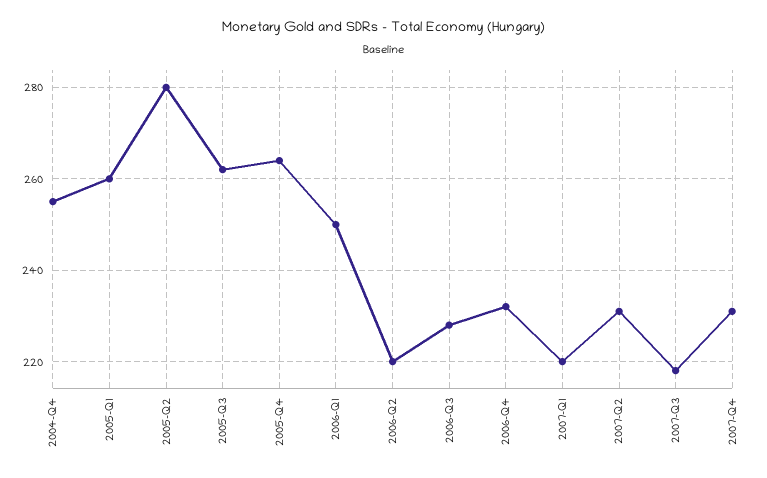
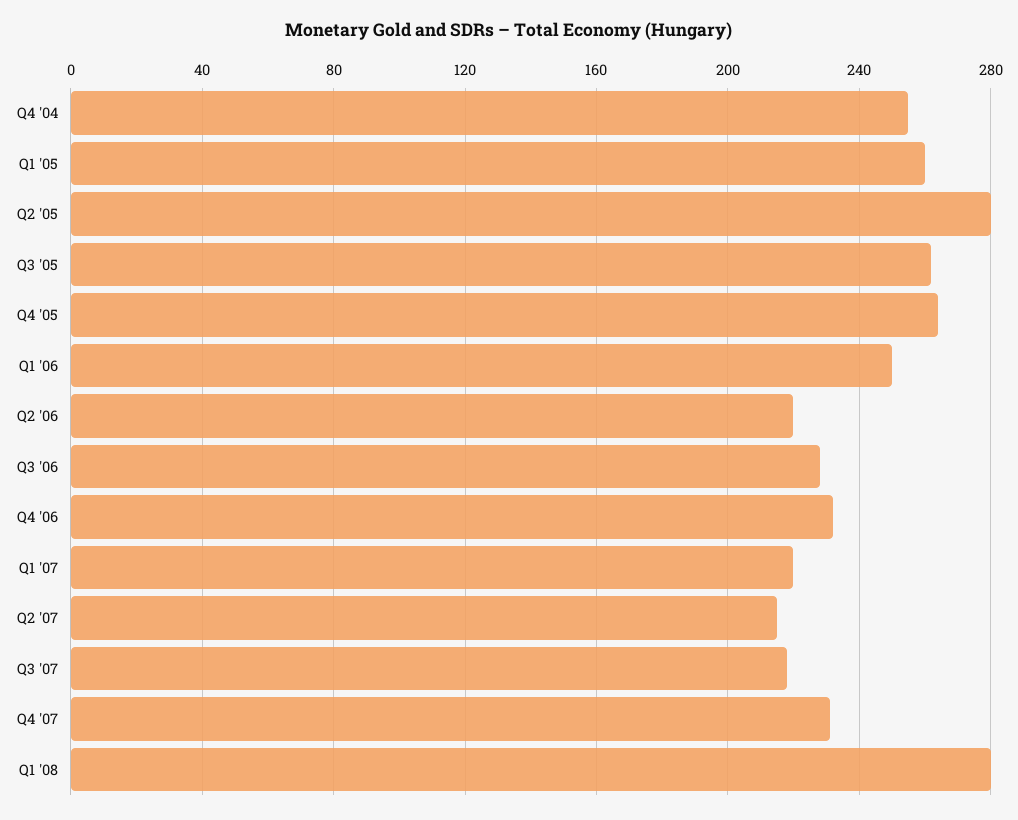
2007-Q2: 230 -> 215
Q1 '08: none -> 280

